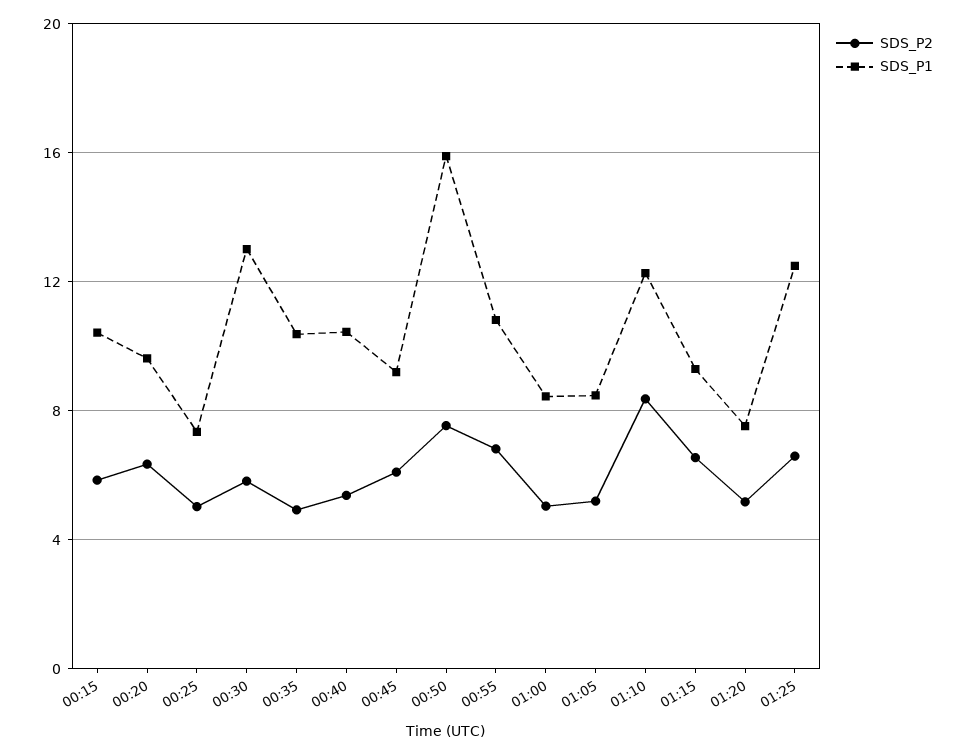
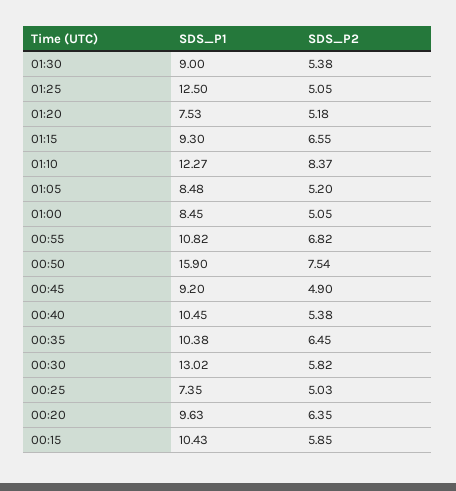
SDS_P2, 00:35: 5 -> 6.45
SDS_P2, 00:45: 6 -> 4.9
SDS_P2, 01:25: 6.5 -> 5.05
SDS_P1, 01:30: none -> 9
SDS_P2, 01:30: none -> 5.38

